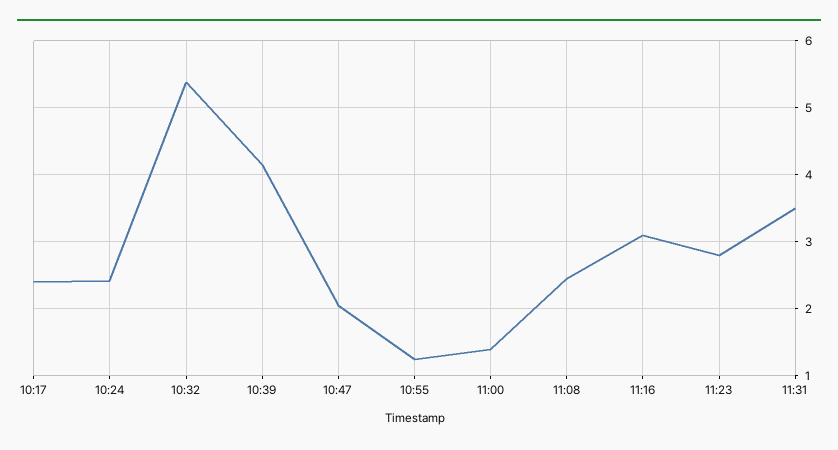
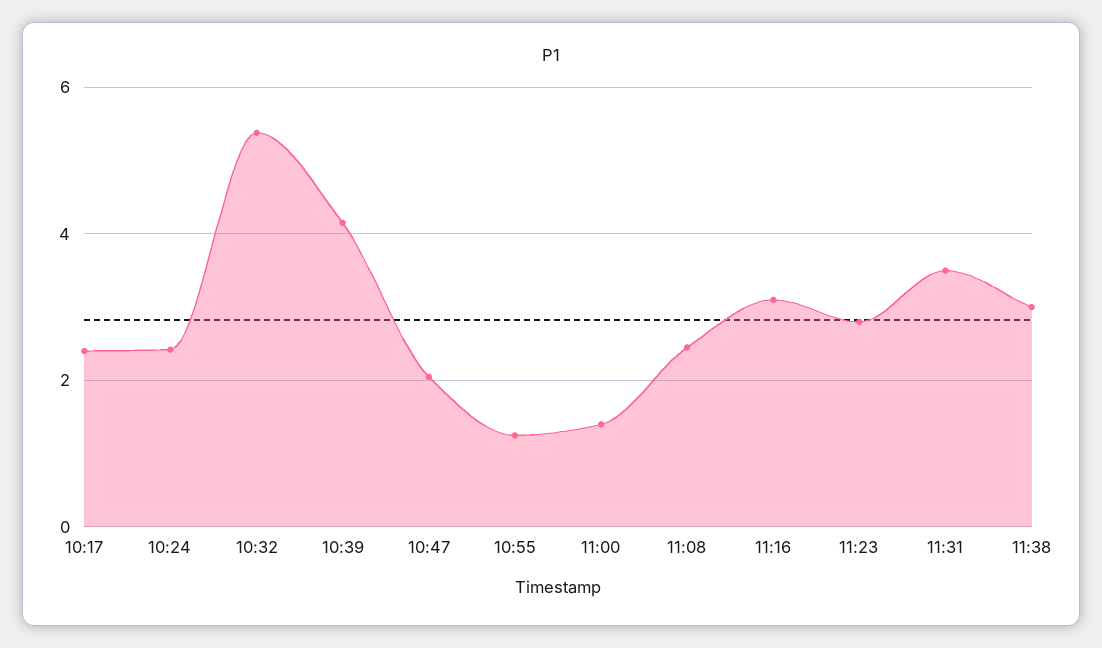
11:38: none -> 3

